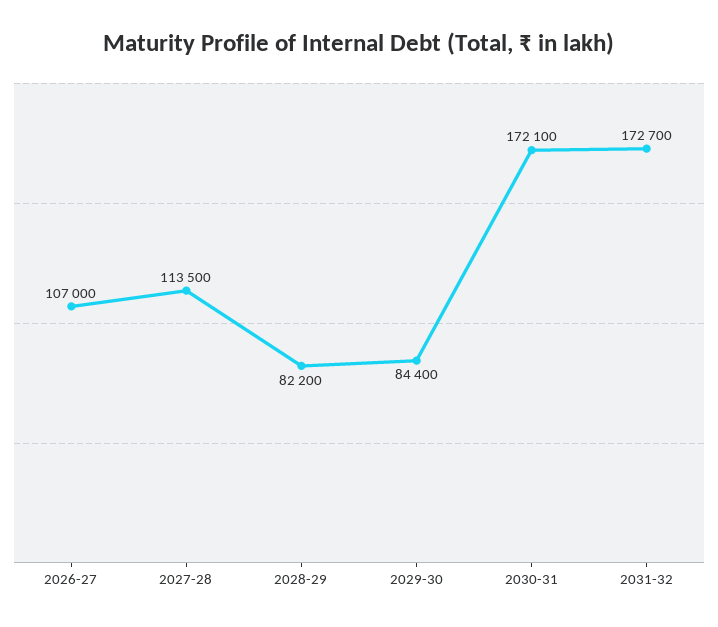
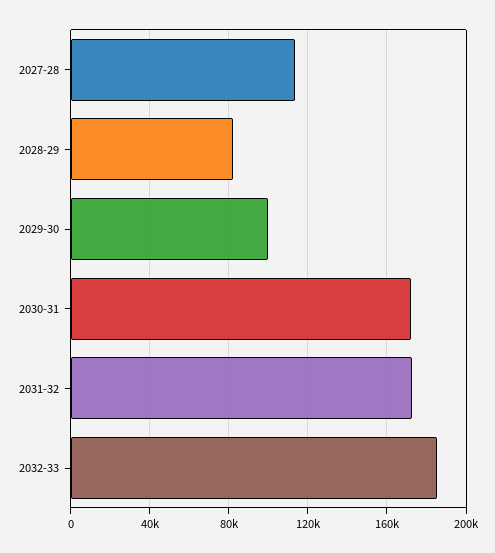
2026-27: 107000 -> none
2029-30: 84400 -> 100000
2032-33: none -> 185000

